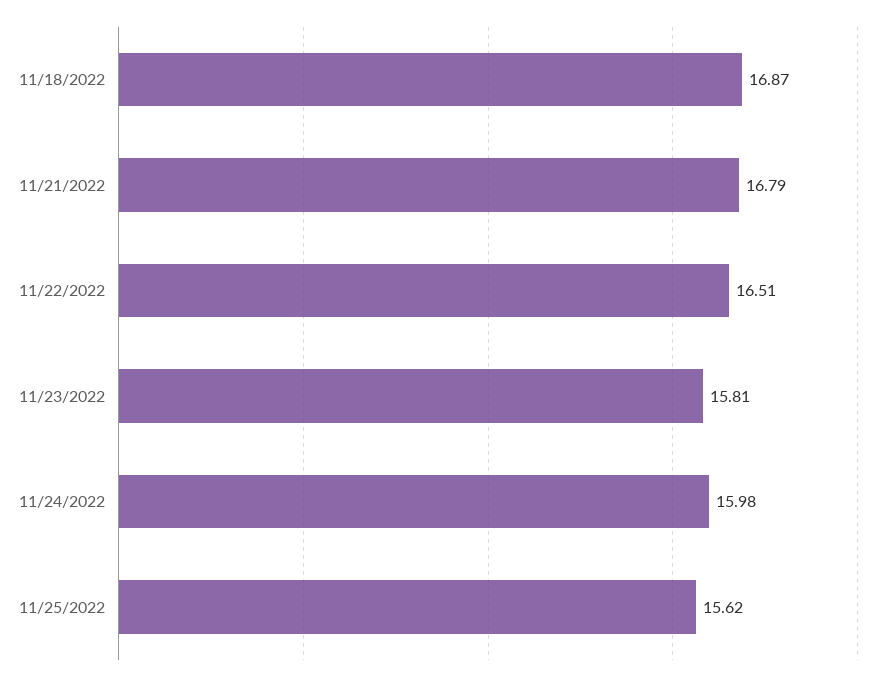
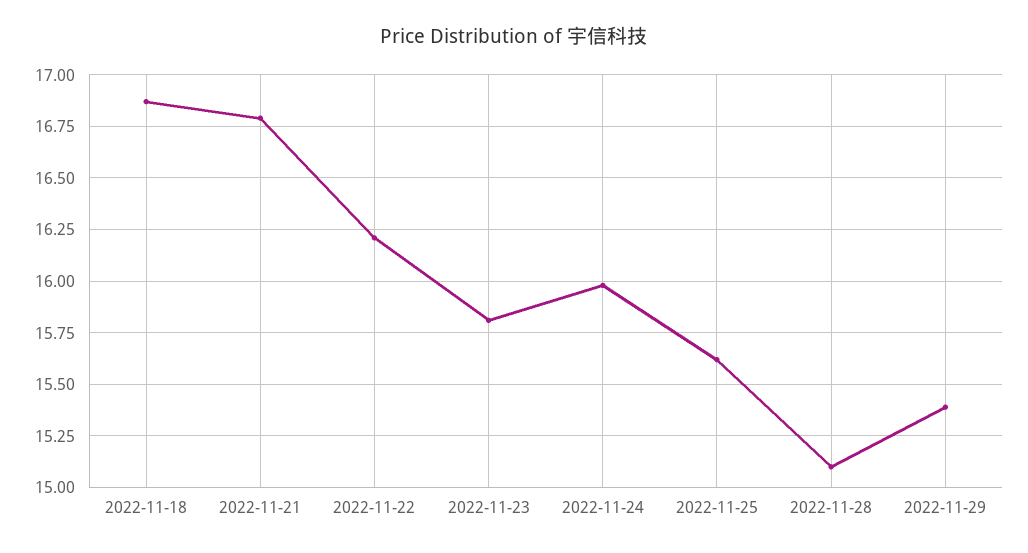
11/22/2022: 16.51 -> 16.2
2022-11-28: none -> 15.1
2022-11-29: none -> 15.4

